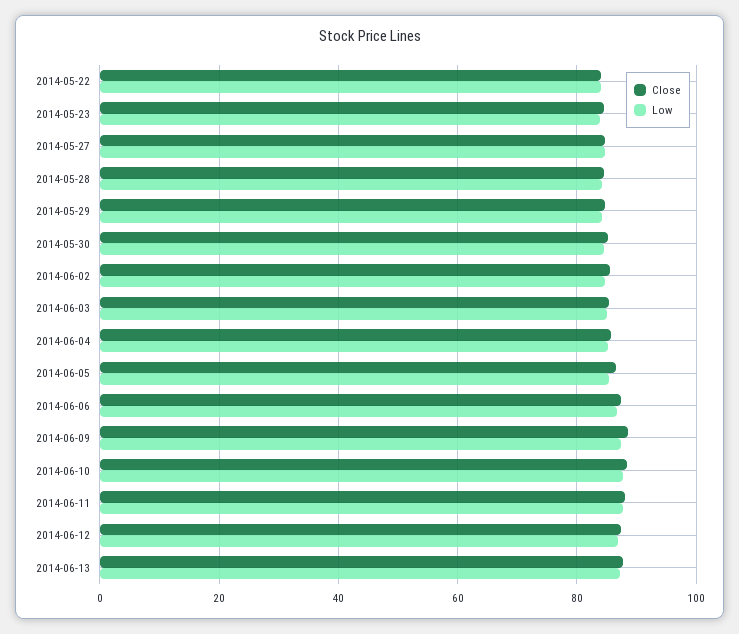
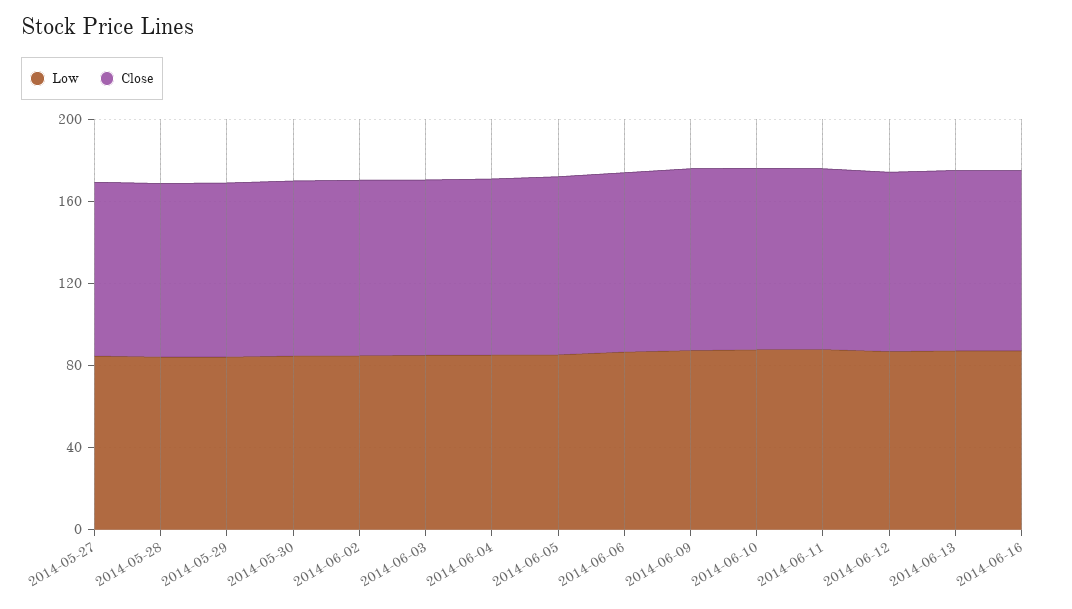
Close, 2014-05-22: 84 -> none
Low, 2014-05-22: 84 -> none
Close, 2014-05-23: 84 -> none
Low, 2014-05-23: 84 -> none
Low, 2014-06-16: none -> 90
Close, 2014-06-16: none -> 90

